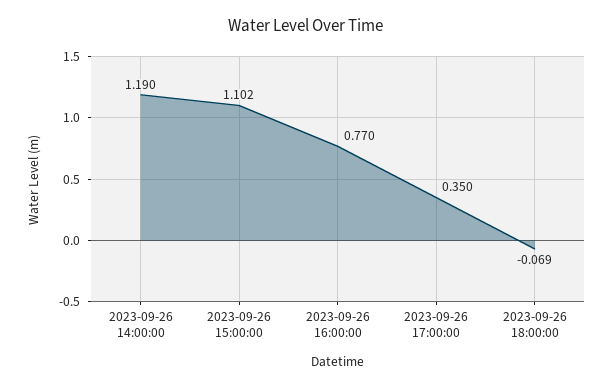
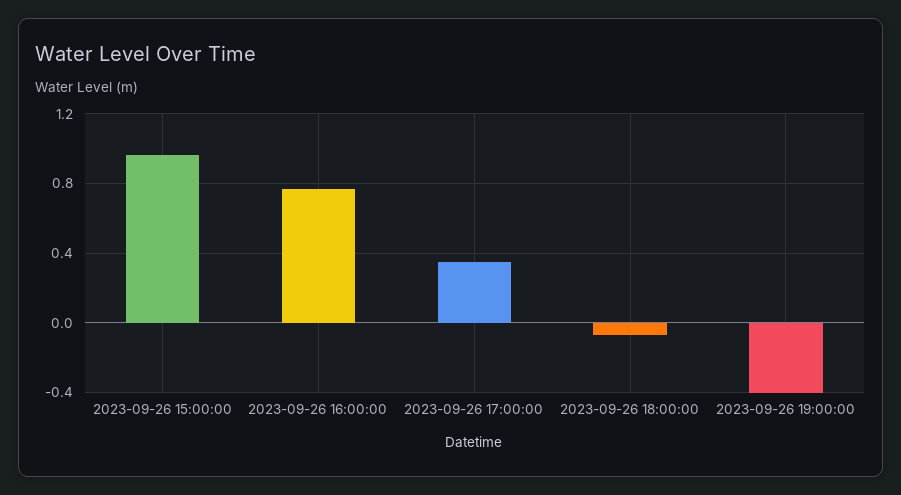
2023-09-26 14:00:00: 1.19 -> none
2023-09-26 15:00:00: 1.102 -> 0.95
2023-09-26 19:00:00: none -> -0.4

